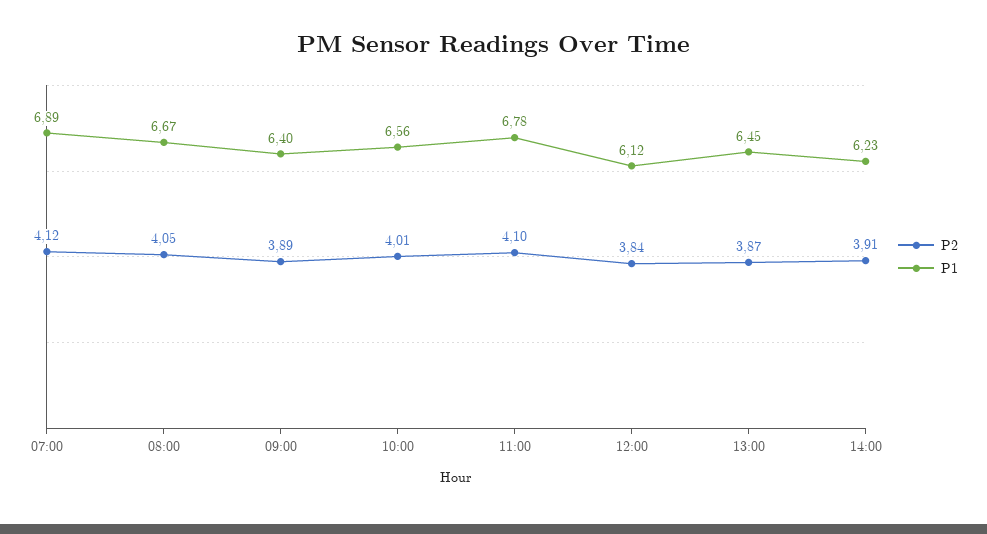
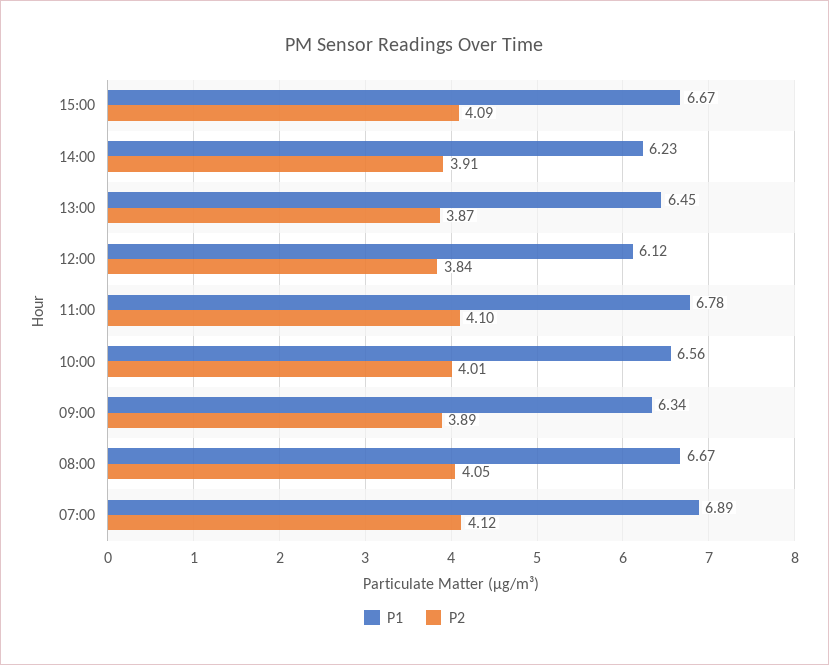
P1, 09:00: 6.4 -> 6.34
P1, 15:00: none -> 6.67
P2, 15:00: none -> 4.09

